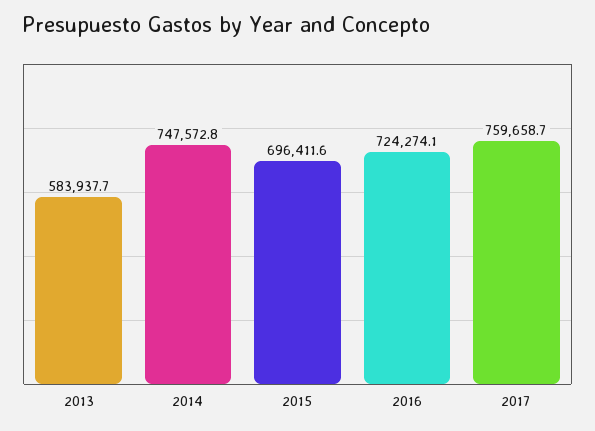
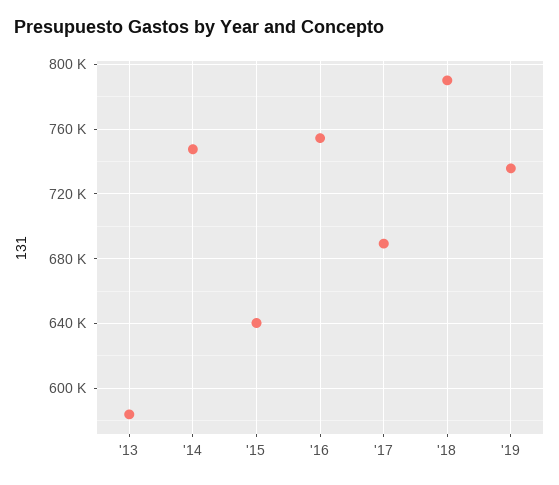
2015: 696411.6 -> 640000
2016: 724274.1 -> 755000
2017: 759658.7 -> 690000
'18: none -> 790000
'19: none -> 735000

